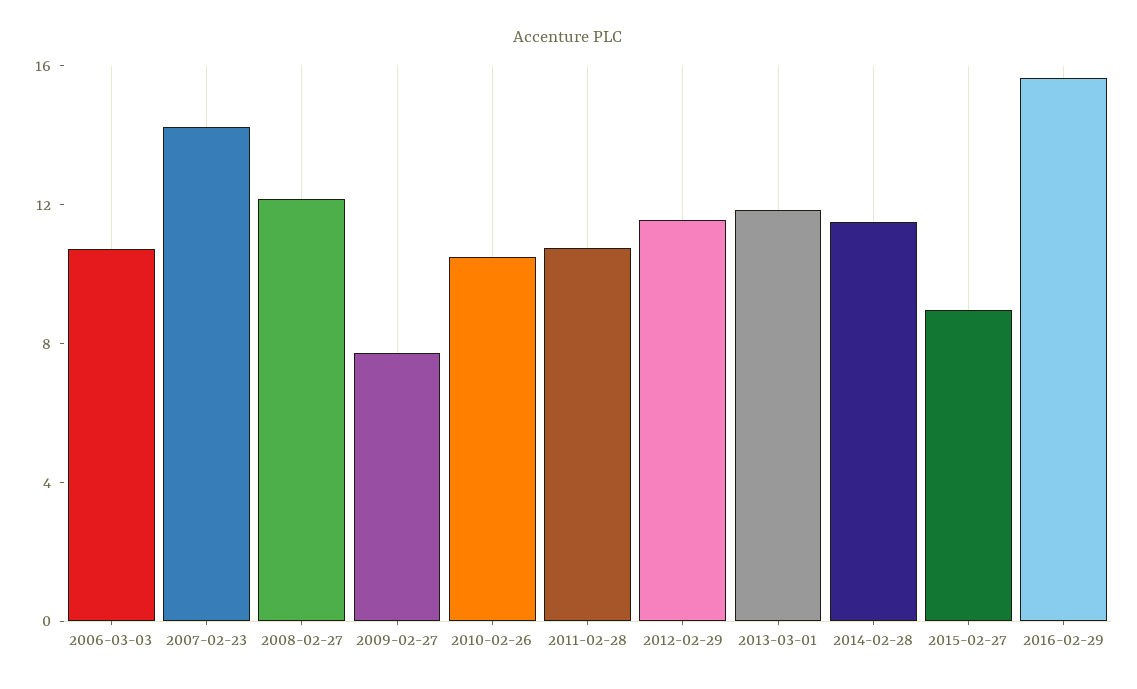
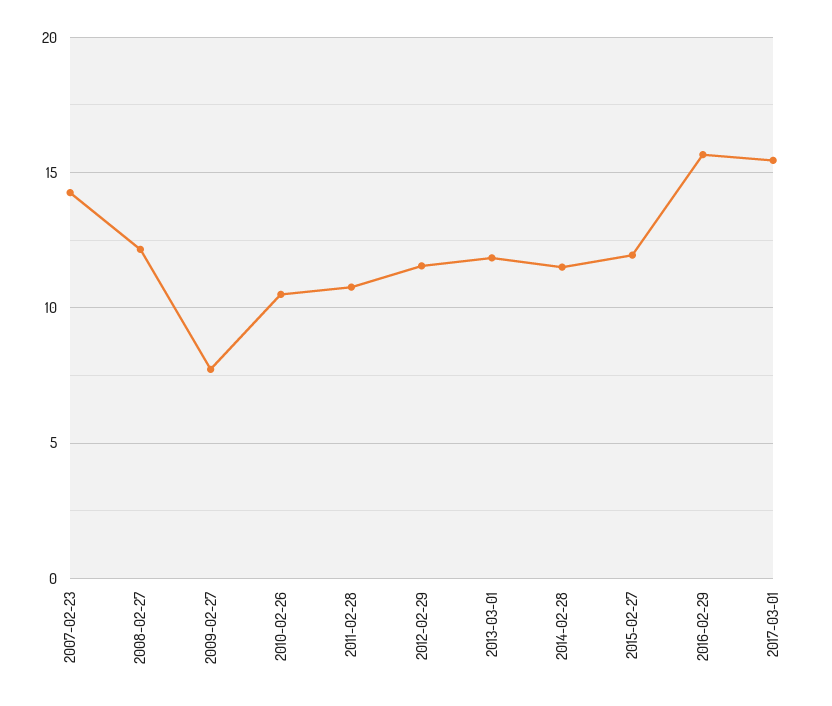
2006-03-03: 11 -> none
2015-02-27: 9 -> 12
2017-03-01: none -> 15.5

